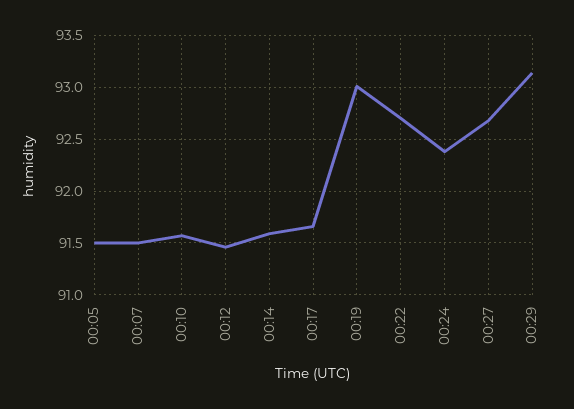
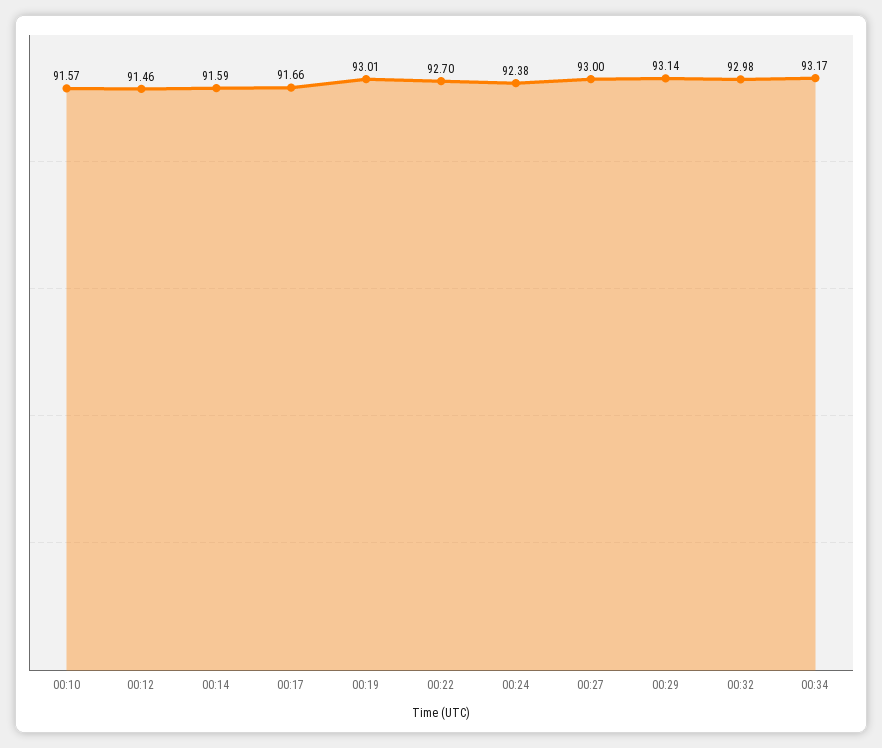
00:05: 91.5 -> none
00:07: 91.5 -> none
00:27: 92.7 -> 93
00:32: none -> 92.98
00:34: none -> 93.17

